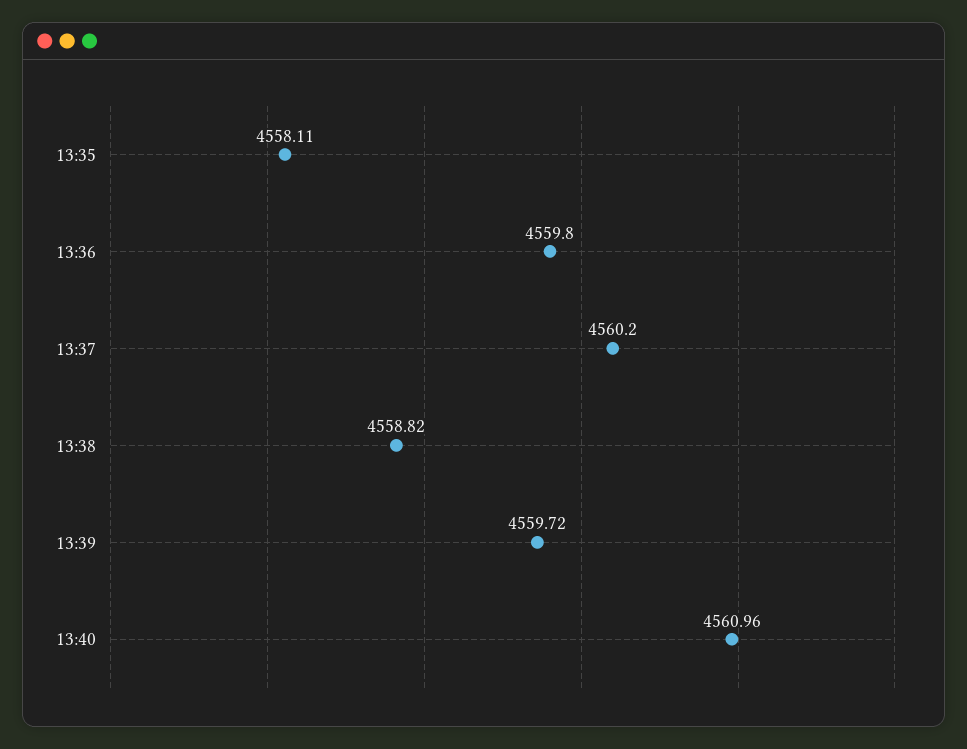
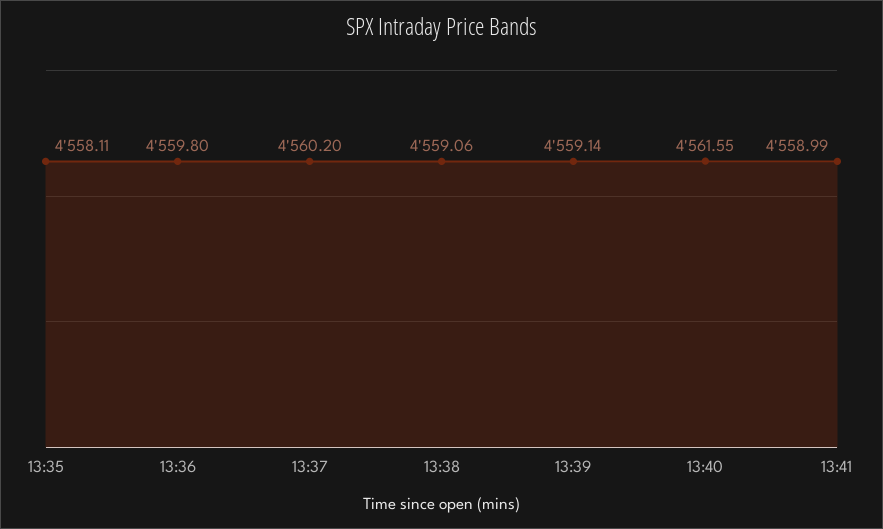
13:38: 4558.82 -> 4559.06
13:39: 4559.72 -> 4559.14
13:40: 4560.96 -> 4561.55
13:41: none -> 4558.99

